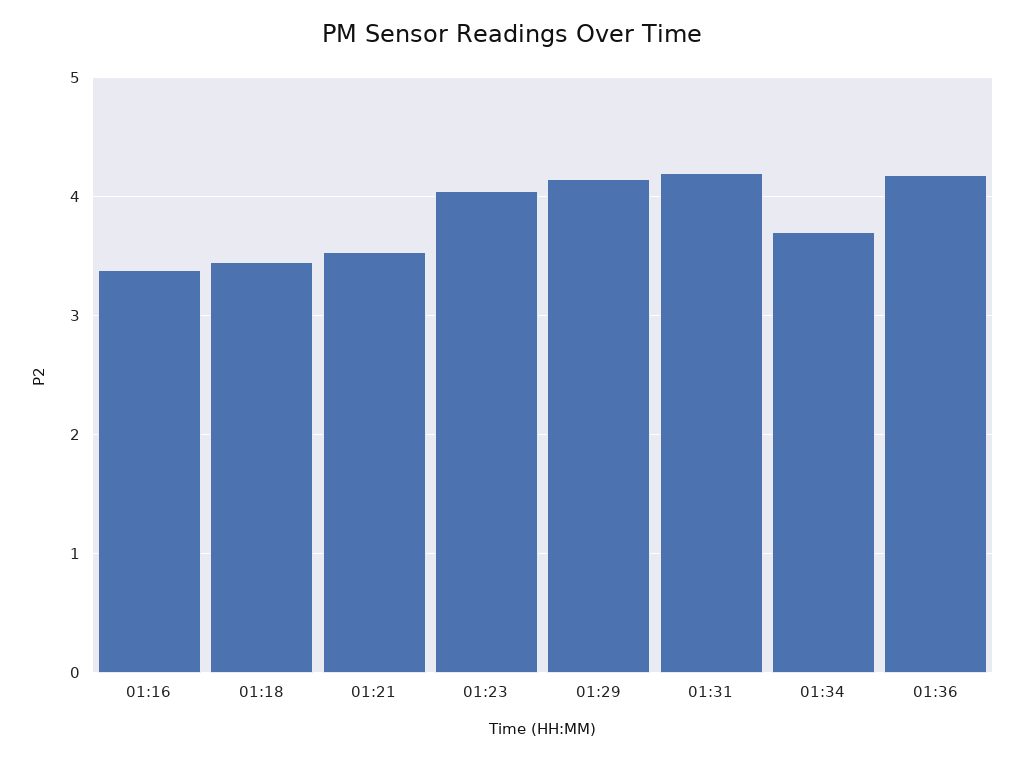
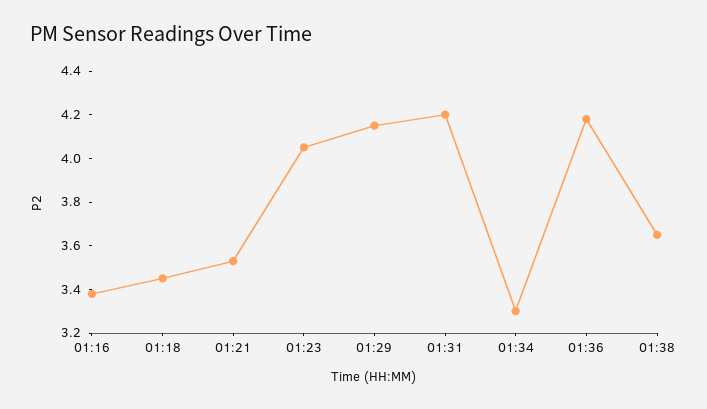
01:34: 3.7 -> 3.3
01:38: none -> 3.65

